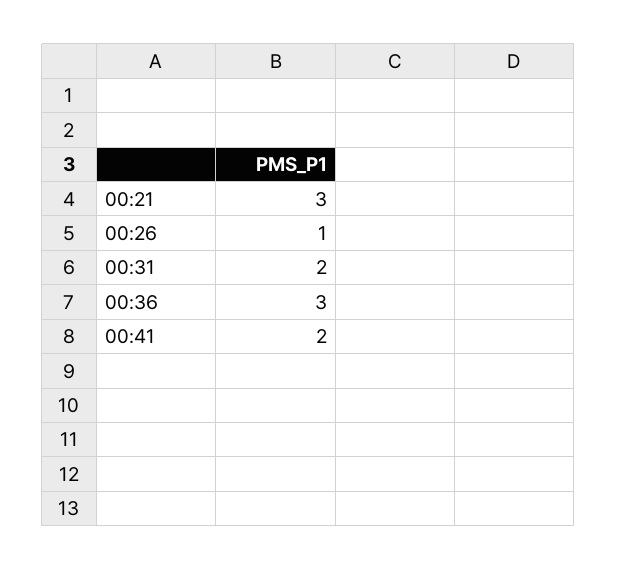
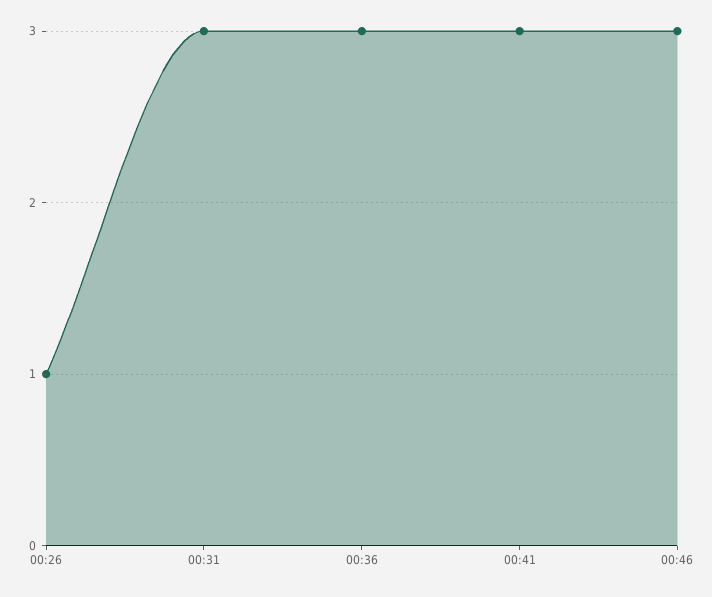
00:21: 3 -> none
00:31: 2 -> 3
00:41: 2 -> 3
00:46: none -> 3

